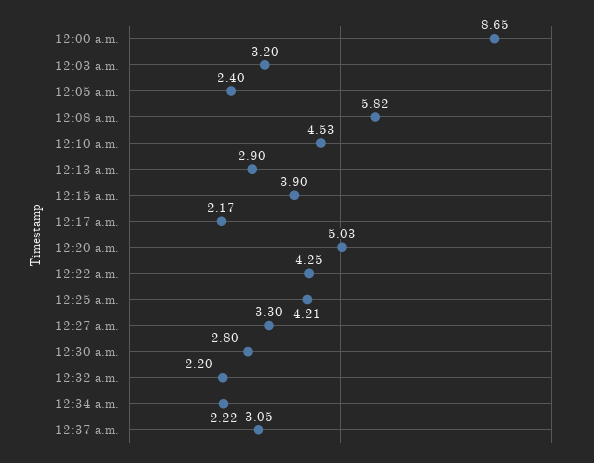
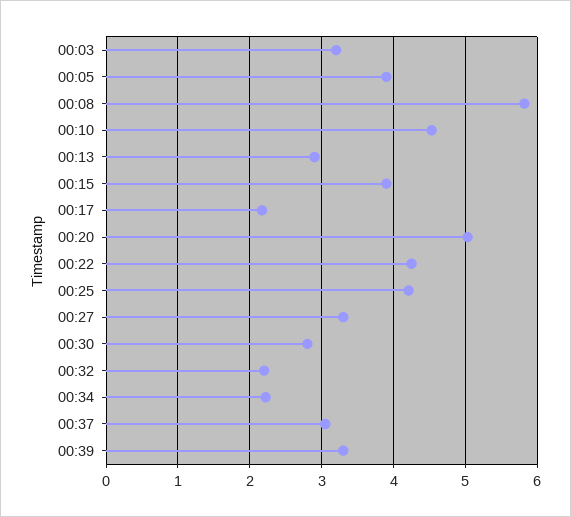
12:00 a.m.: 8.65 -> none
12:05 a.m.: 2.4 -> 3.9
00:39: none -> 3.3

